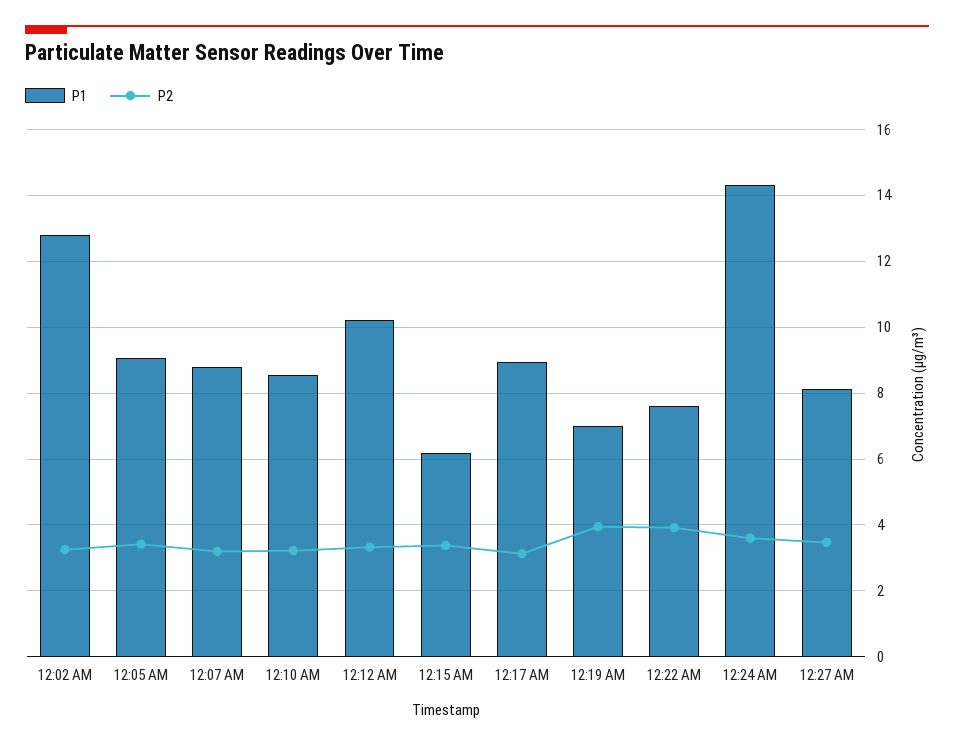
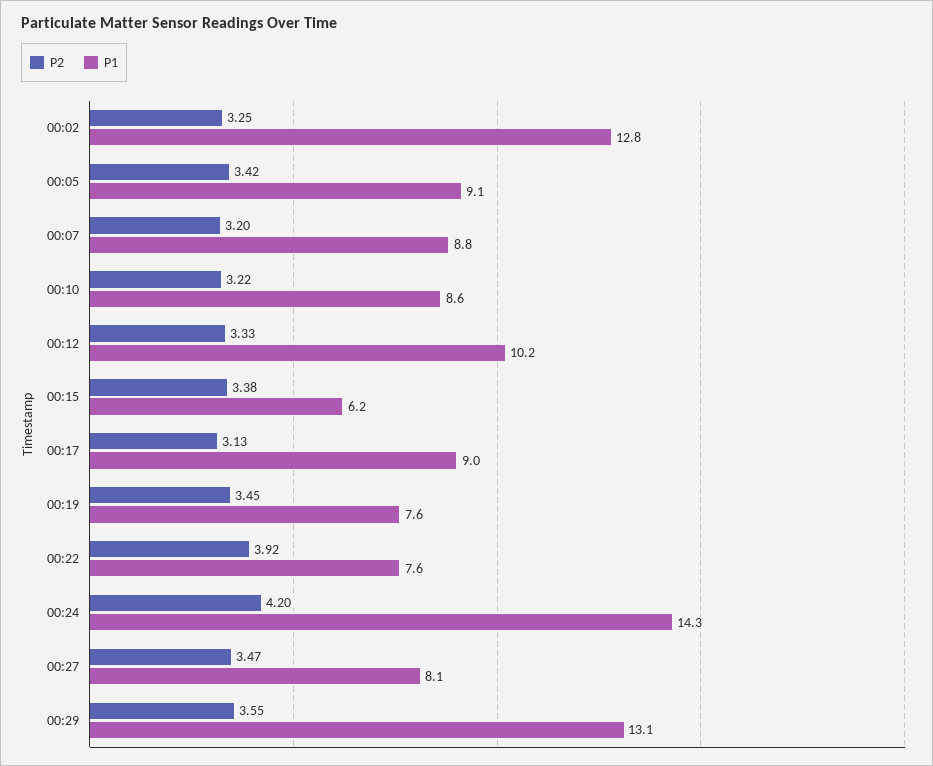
P1, 12:19 AM: 7 -> 7.6
P2, 12:19 AM: 4 -> 3.45
P2, 12:24 AM: 3.6 -> 4.2
P2, 00:29: none -> 3.55
P1, 00:29: none -> 13.1

